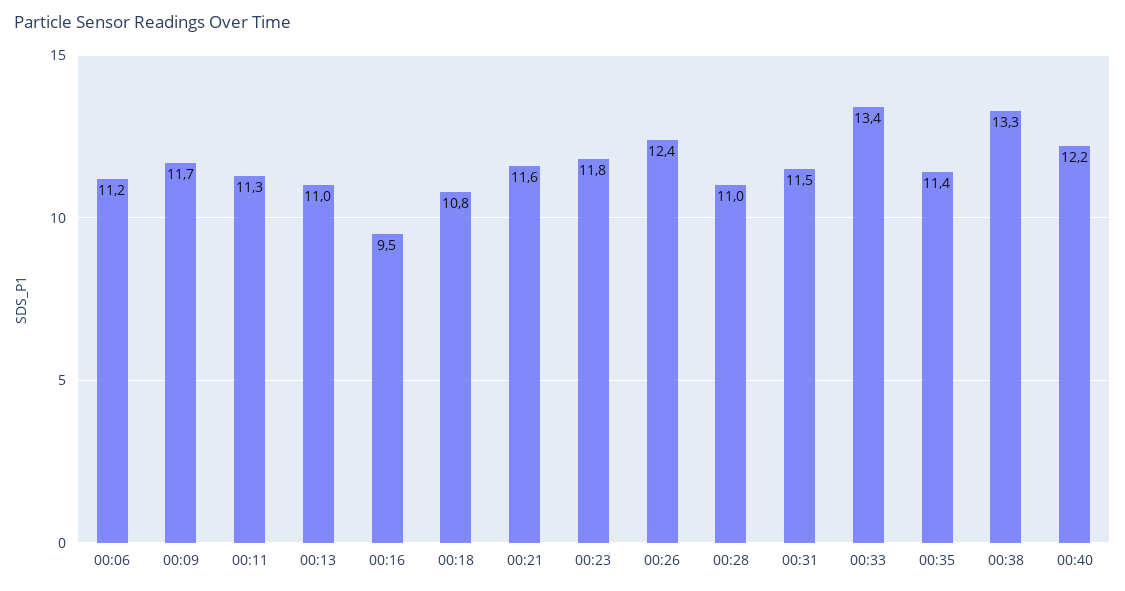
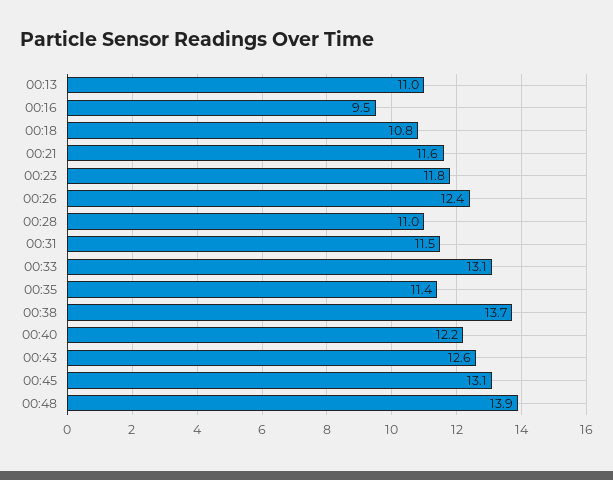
00:06: 11.2 -> none
00:09: 11.7 -> none
00:11: 11.3 -> none
00:33: 13.4 -> 13.1
00:38: 13.3 -> 13.7
00:43: none -> 12.6
00:45: none -> 13.1
00:48: none -> 13.9

